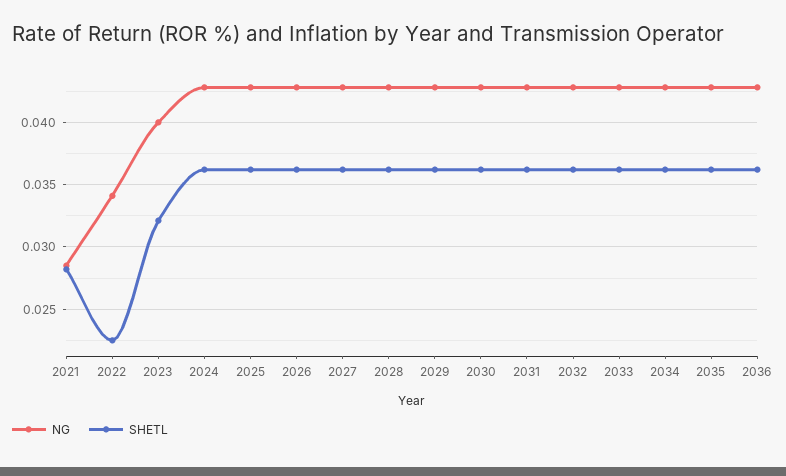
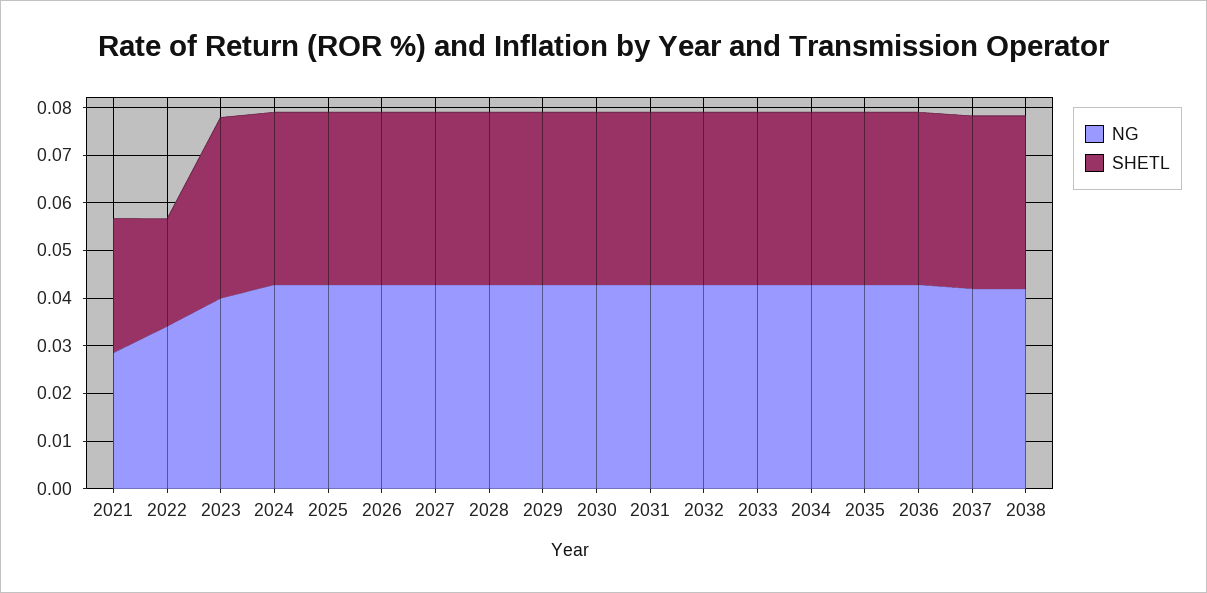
SHETL, 2023: 0.032 -> 0.038
NG, 2037: none -> 0.042
SHETL, 2037: none -> 0.036
NG, 2038: none -> 0.042
SHETL, 2038: none -> 0.036

